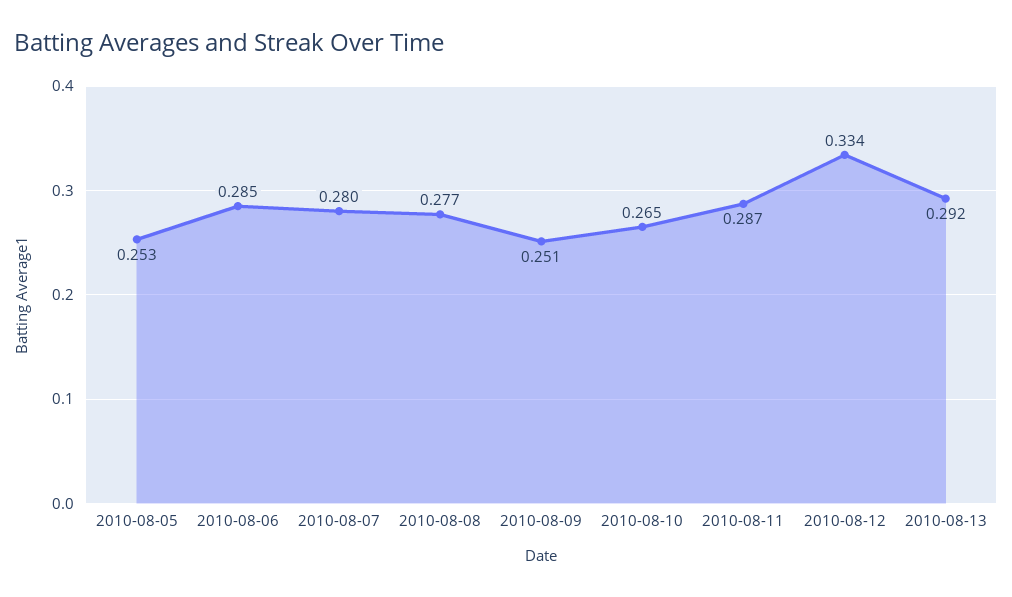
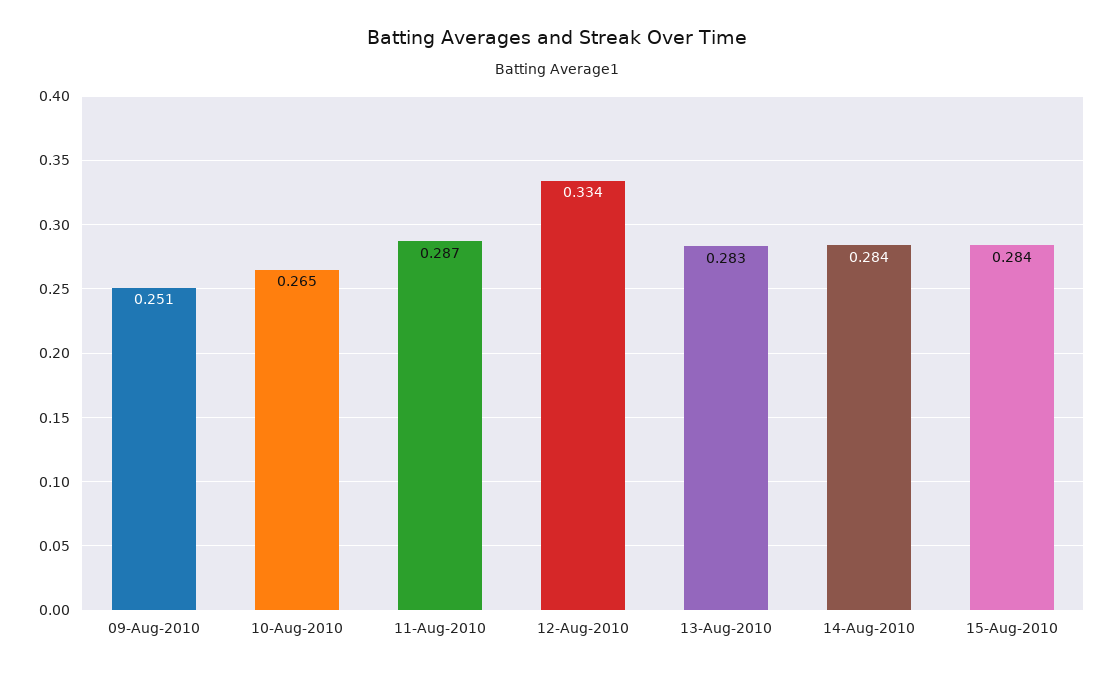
2010-08-05: 0.253 -> none
2010-08-06: 0.285 -> none
2010-08-07: 0.28 -> none
2010-08-08: 0.277 -> none
2010-08-13: 0.292 -> 0.283
14-Aug-2010: none -> 0.284
15-Aug-2010: none -> 0.284

